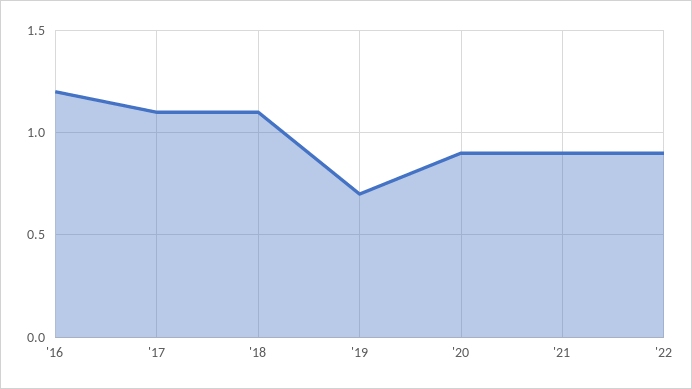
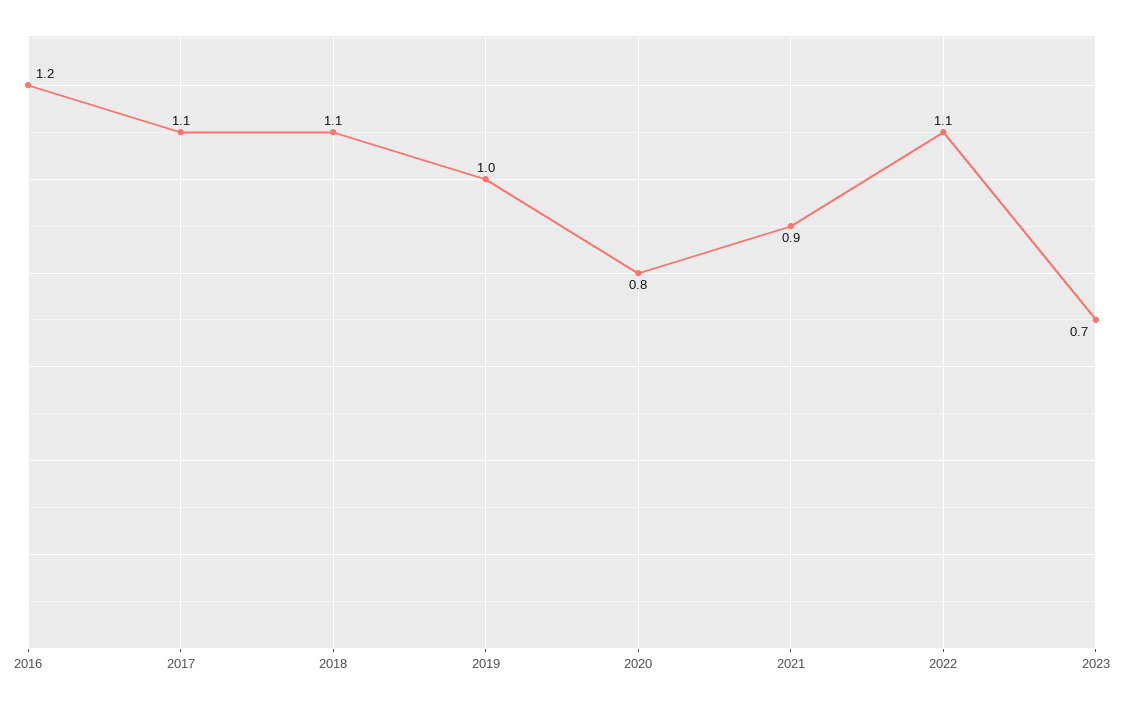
'19: 0.7 -> 1
'20: 0.9 -> 0.8
'22: 0.9 -> 1.1
2023: none -> 0.7

